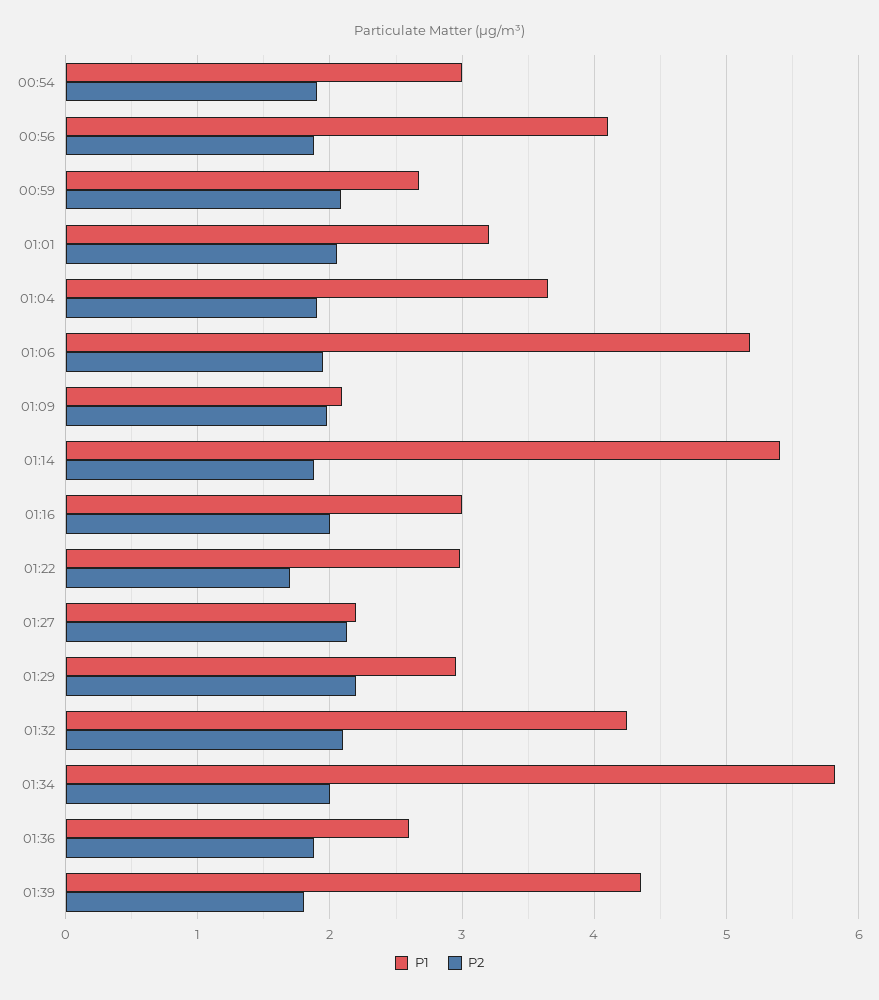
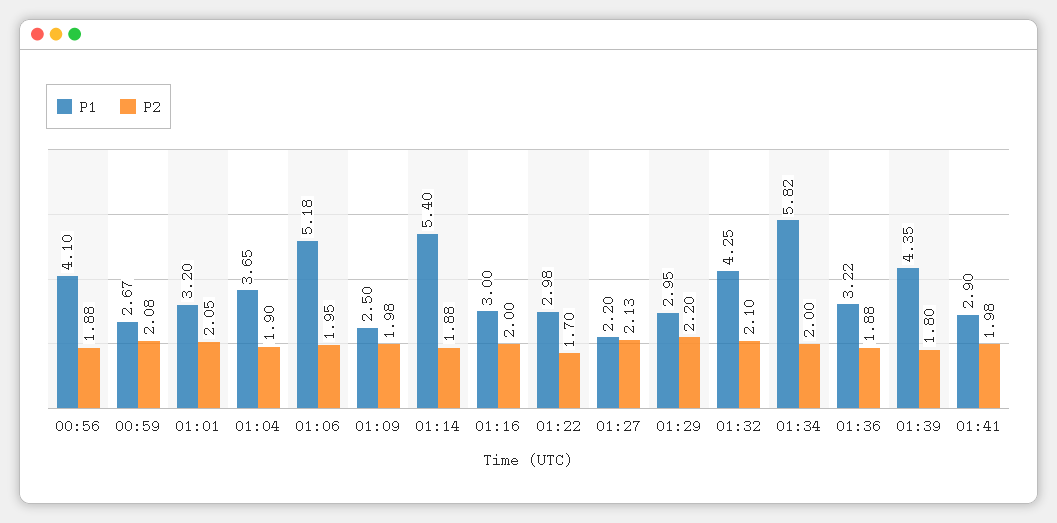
P1, 00:54: 3 -> none
P2, 00:54: 1.9 -> none
P1, 01:09: 2.1 -> 2.5
P1, 01:36: 2.6 -> 3.22
P1, 01:41: none -> 2.9
P2, 01:41: none -> 1.98

